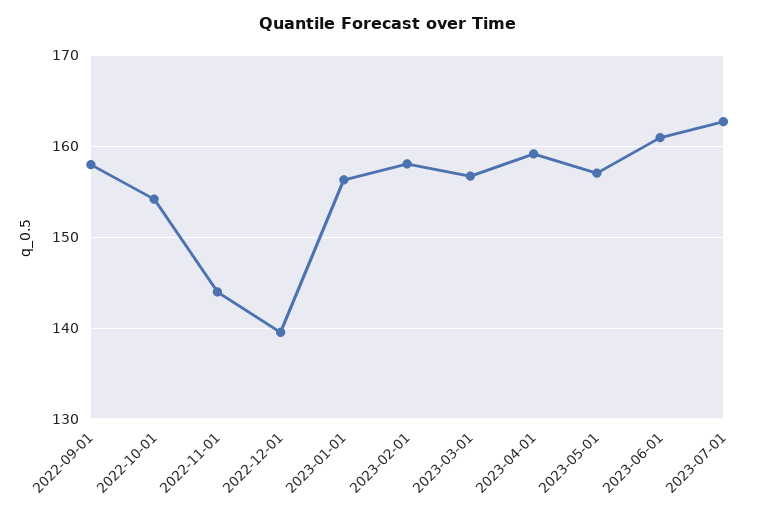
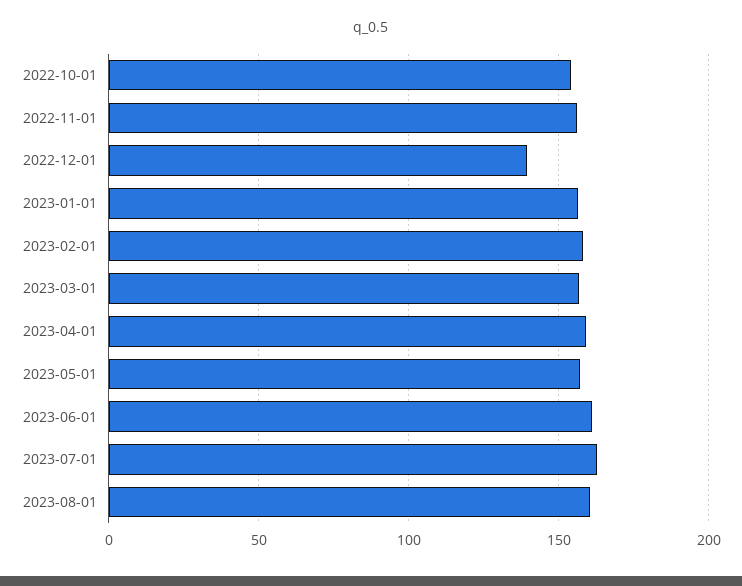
2022-09-01: 158 -> none
2022-11-01: 144 -> 155
2023-08-01: none -> 160

